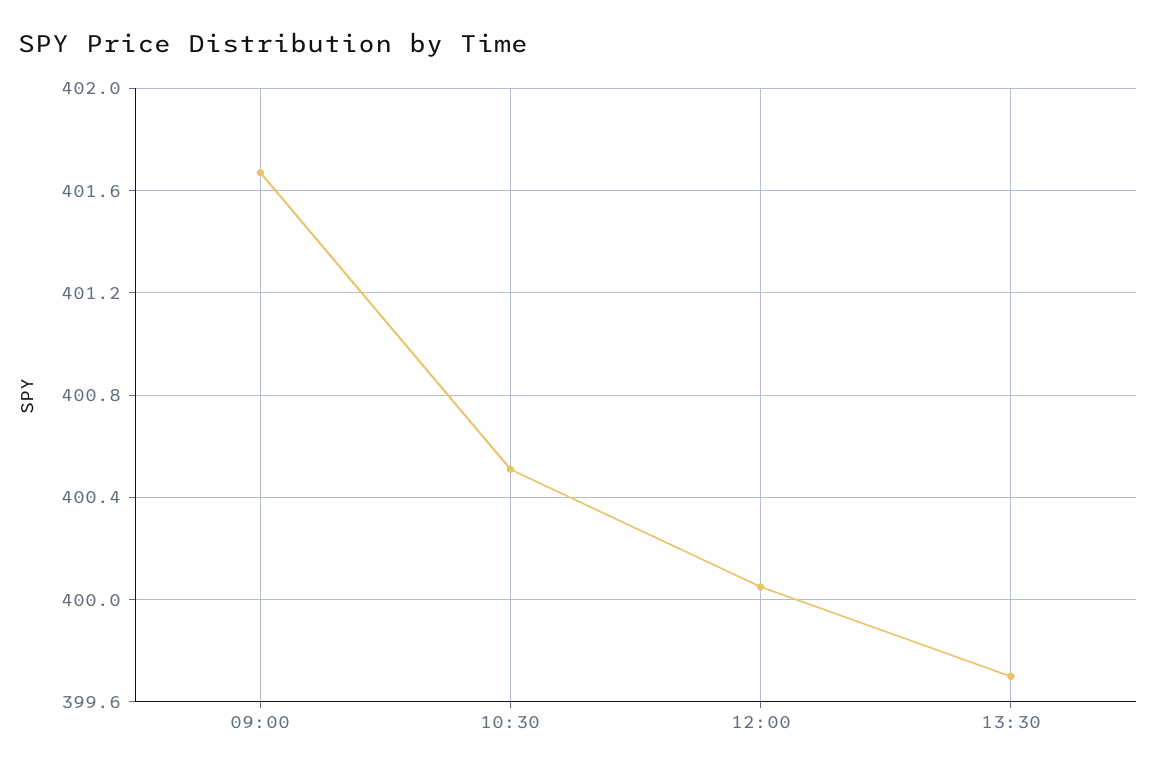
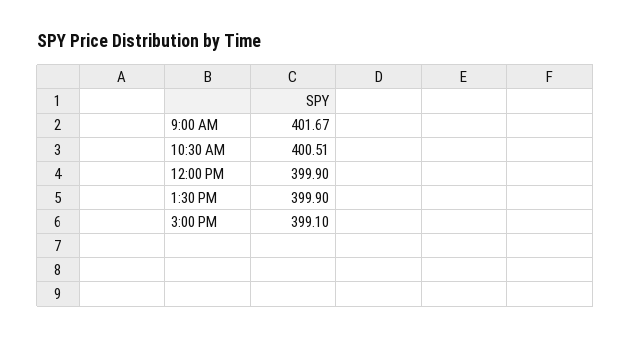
12:00: 400.05 -> 399.9
13:30: 399.7 -> 399.9
3:00 PM: none -> 399.1

